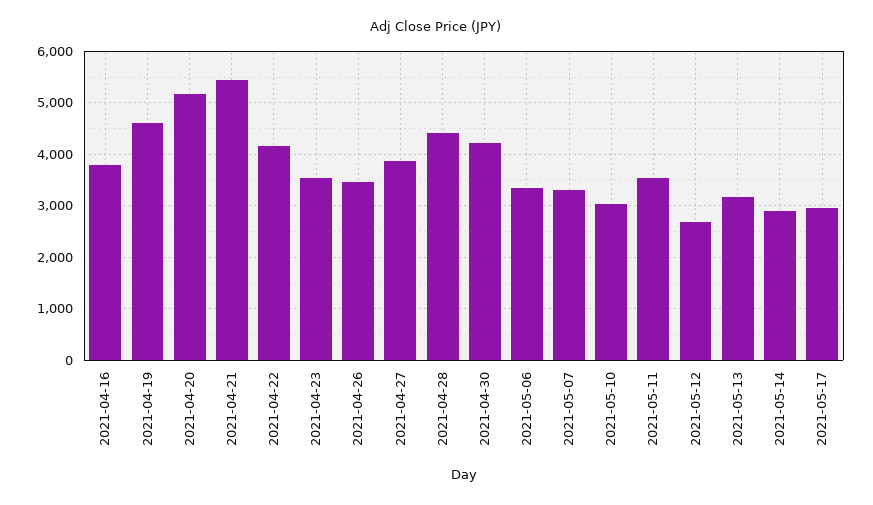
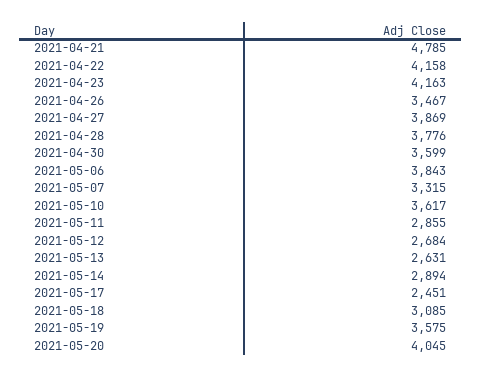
2021-04-16: 3800 -> none
2021-04-19: 4600 -> none
2021-04-20: 5200 -> none
2021-04-21: 5400 -> 4785
2021-04-23: 3600 -> 4163
2021-04-28: 4400 -> 3776
2021-04-30: 4200 -> 3599
2021-05-06: 3400 -> 3843
2021-05-10: 3000 -> 3617
2021-05-11: 3600 -> 2855
2021-05-13: 3200 -> 2631
2021-05-17: 3000 -> 2451
2021-05-18: none -> 3085
2021-05-19: none -> 3575
2021-05-20: none -> 4045

